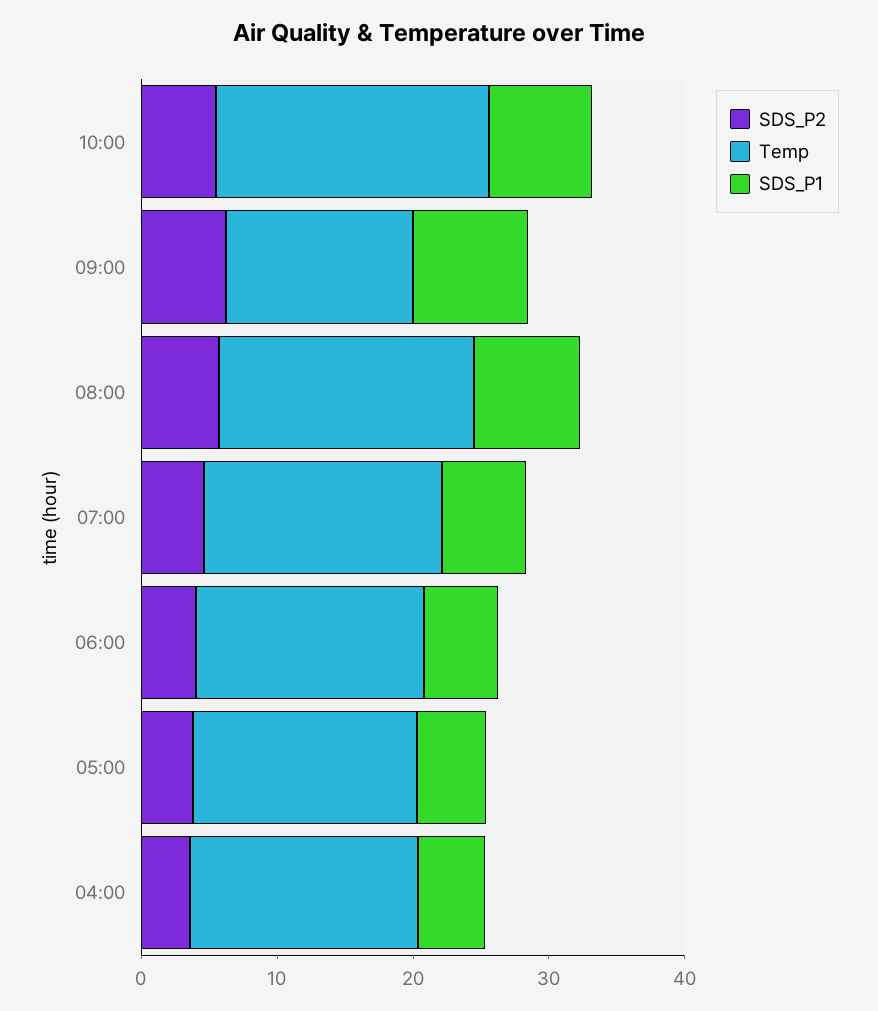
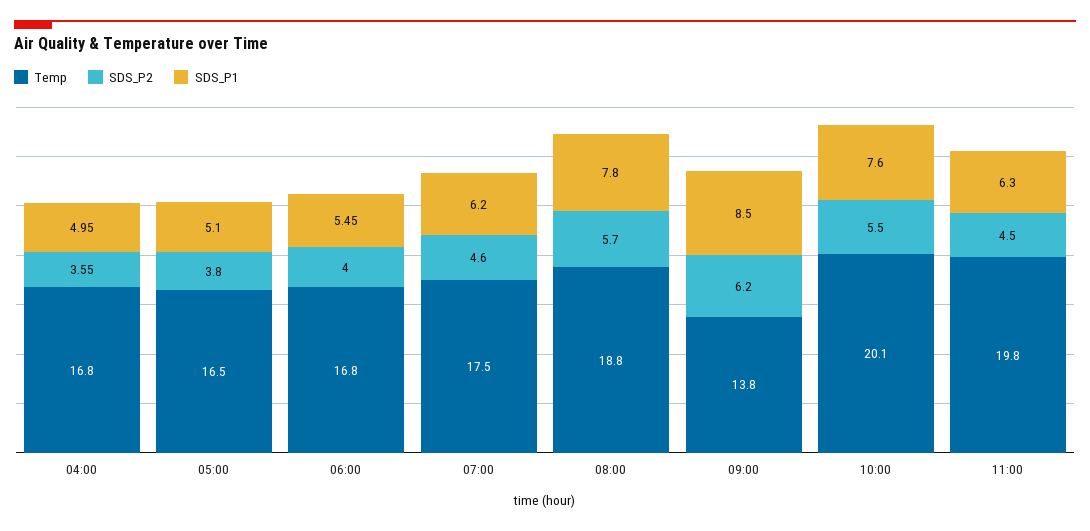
Temp, 11:00: none -> 19.8
SDS_P2, 11:00: none -> 4.5
SDS_P1, 11:00: none -> 6.3

